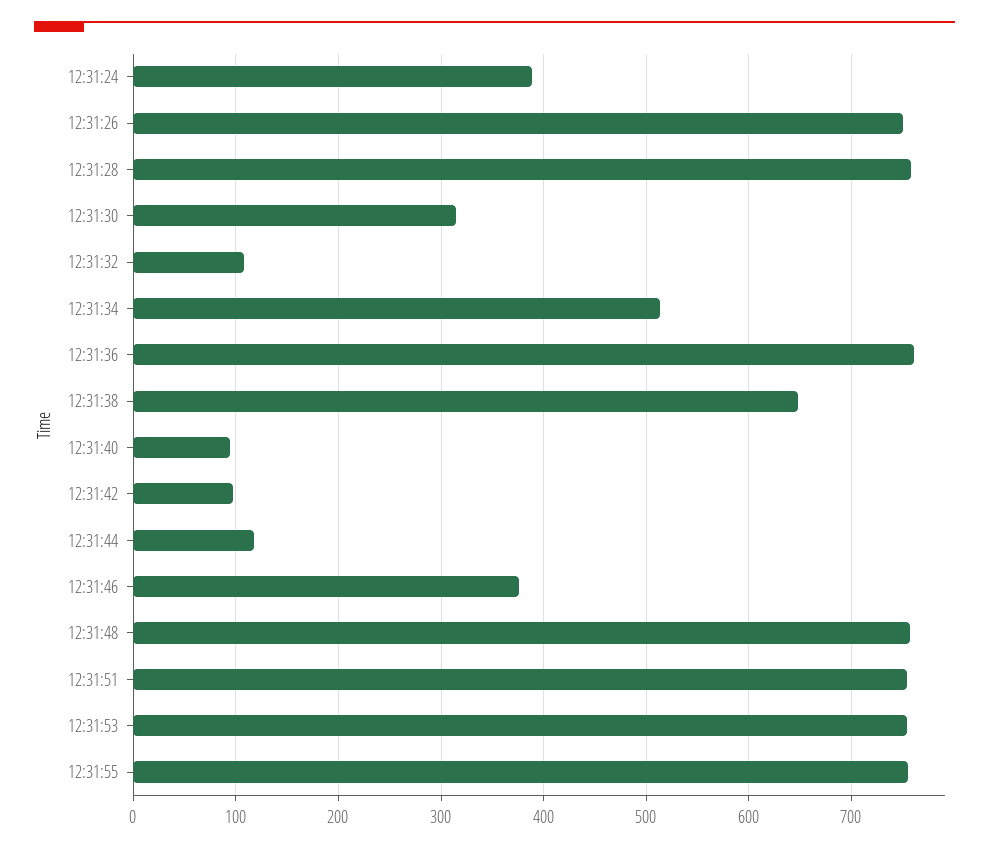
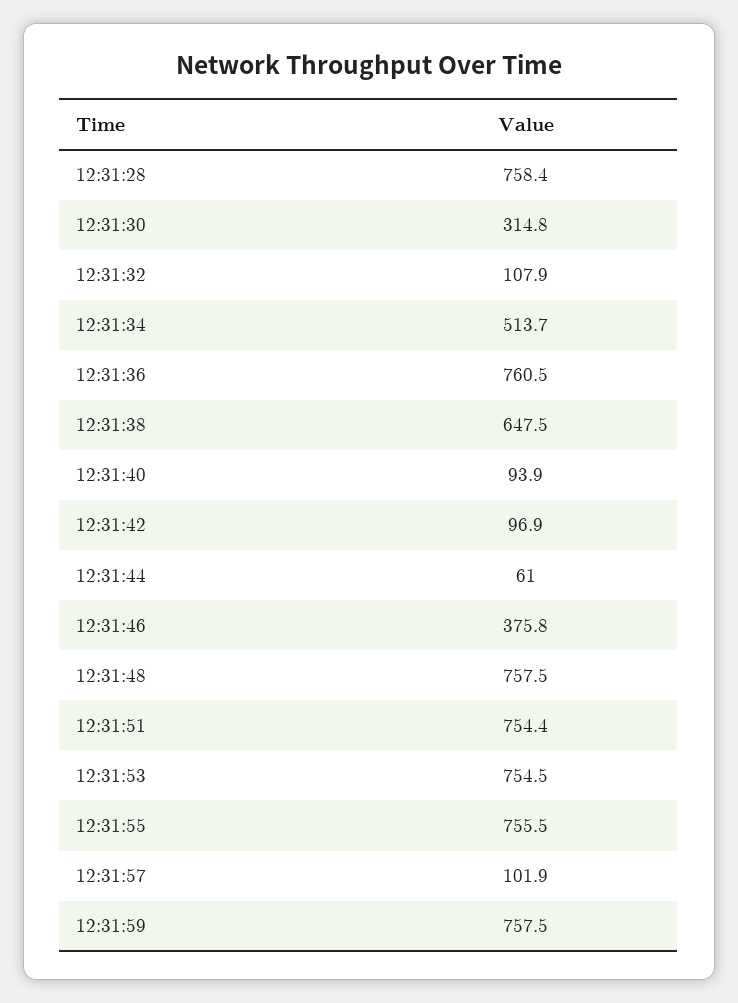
12:31:24: 390 -> none
12:31:26: 750 -> none
12:31:44: 120 -> 61
12:31:57: none -> 101.9
12:31:59: none -> 757.5

